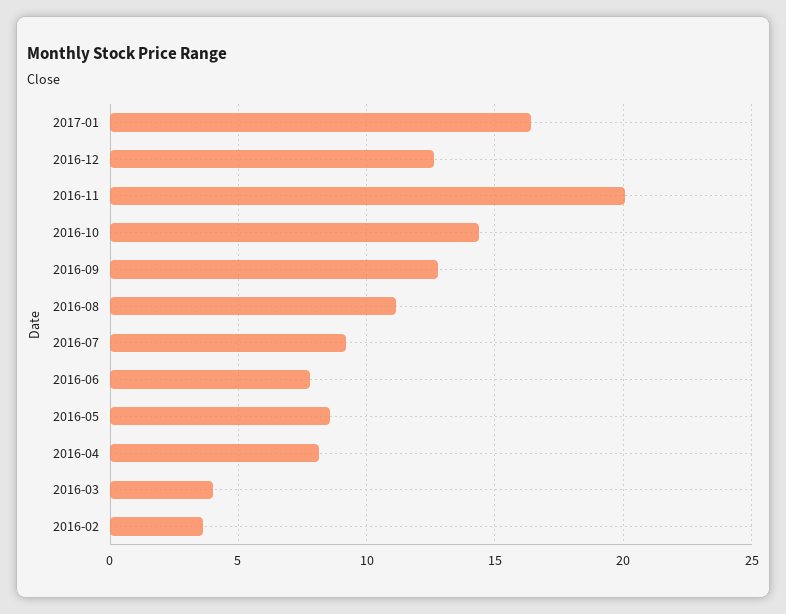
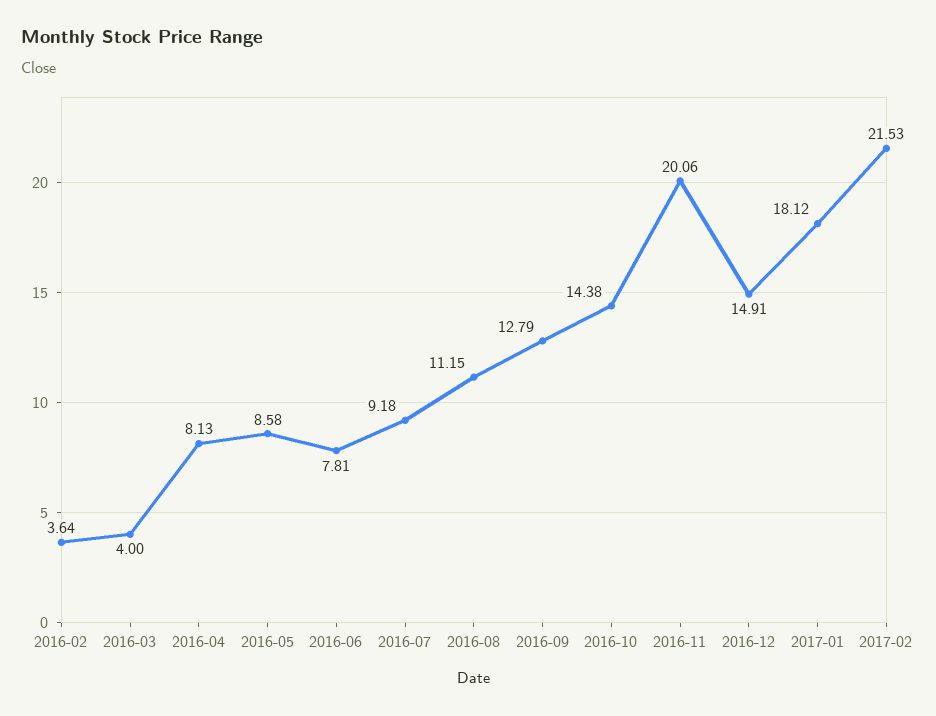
2017-01: 16.5 -> 18.12
2016-12: 12.5 -> 14.91
2017-02: none -> 21.53

